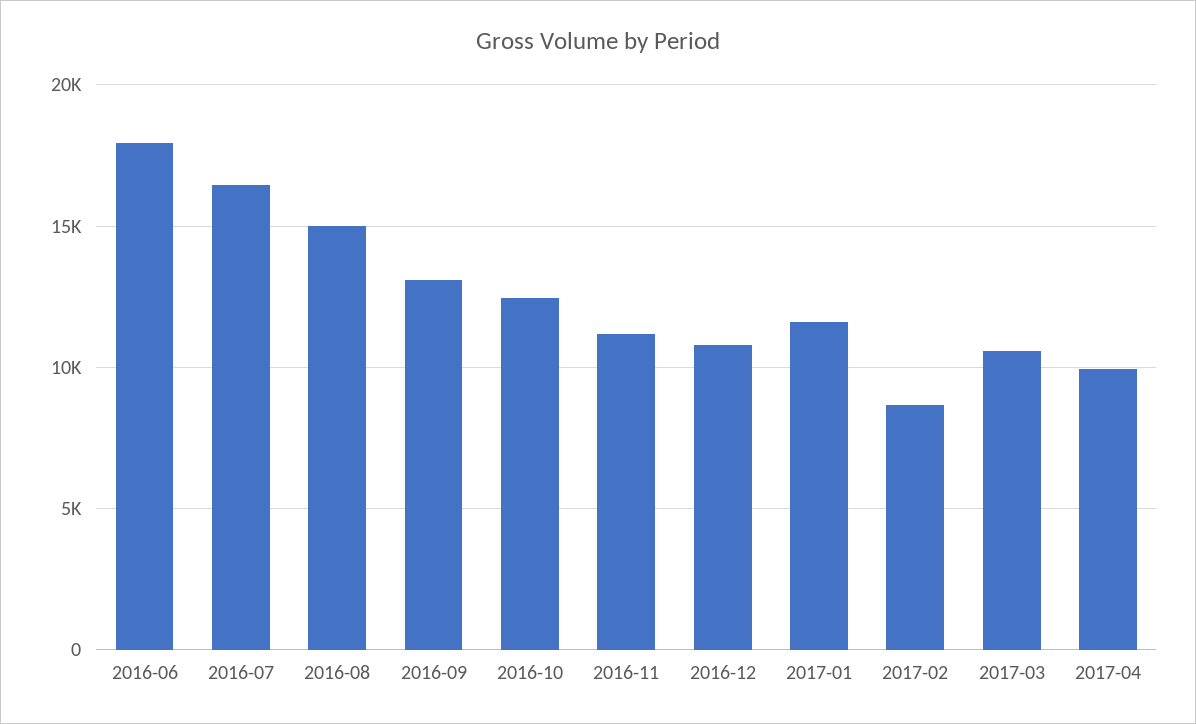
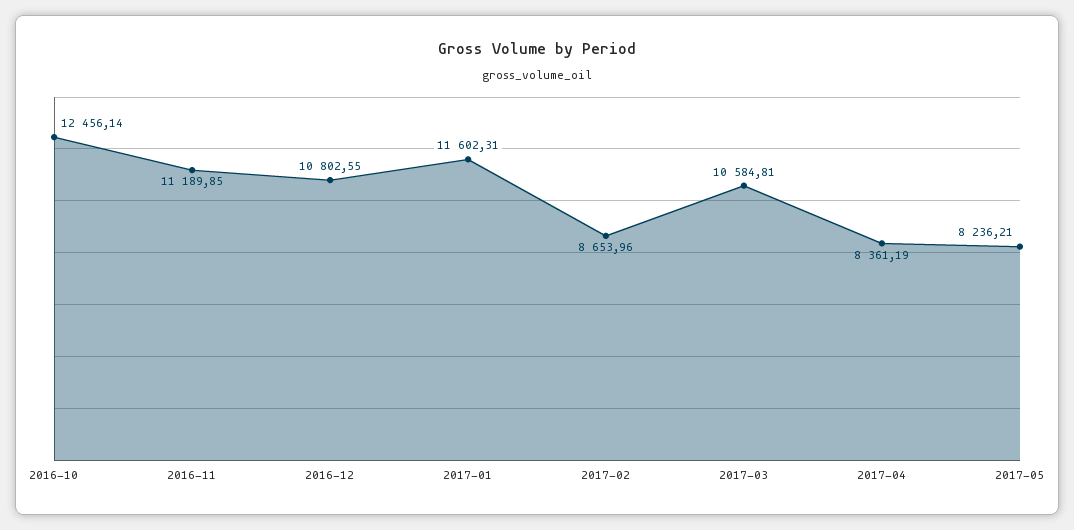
2016-06: 18000 -> none
2016-07: 16500 -> none
2016-08: 15000 -> none
2016-09: 13000 -> none
2017-04: 10000 -> 8361.19
2017-05: none -> 8236.21

